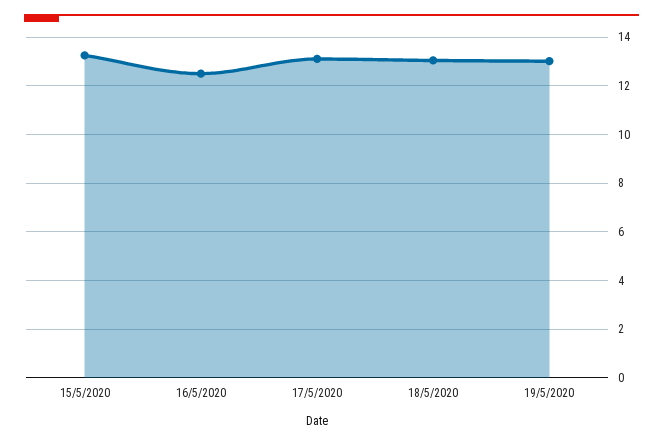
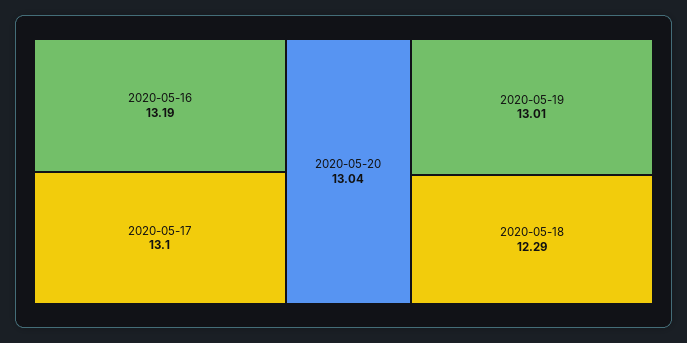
15/5/2020: 13.25 -> none
16/5/2020: 12.5 -> 13.19
18/5/2020: 13 -> 12.29
2020-05-20: none -> 13.04

